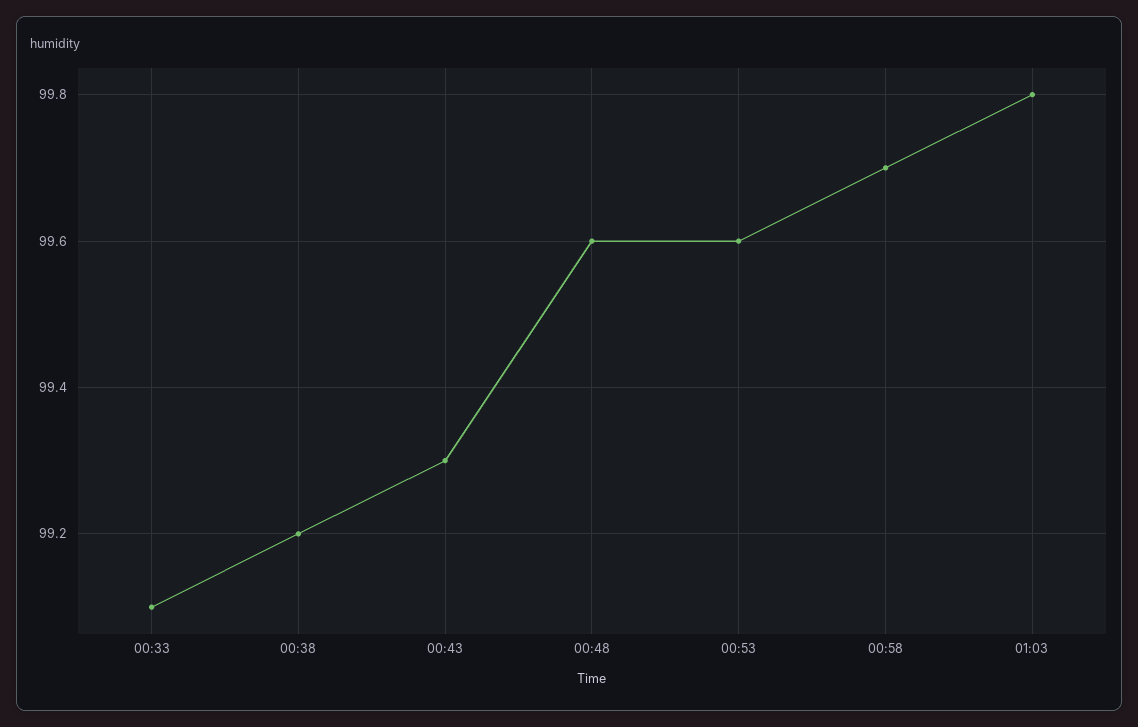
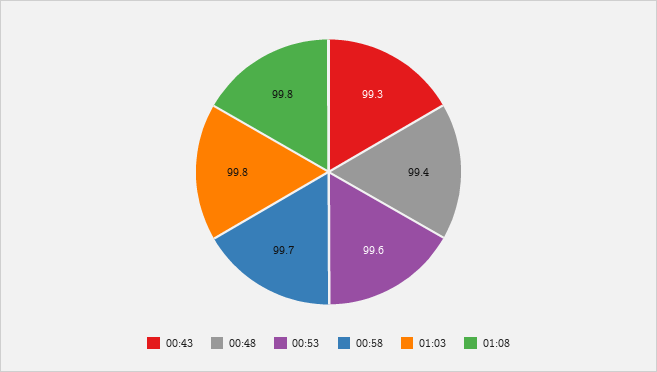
00:33: 99.1 -> none
00:38: 99.2 -> none
00:48: 99.6 -> 99.4
01:08: none -> 99.8

